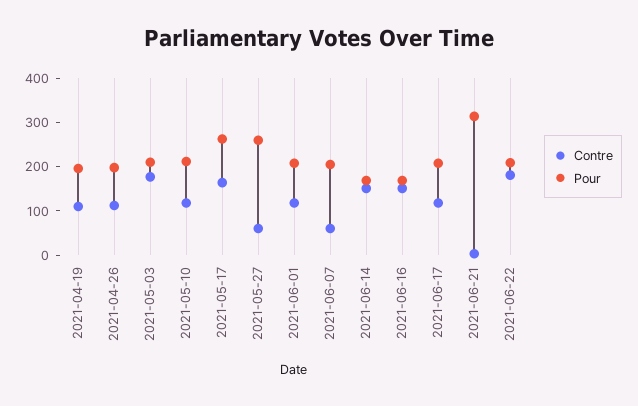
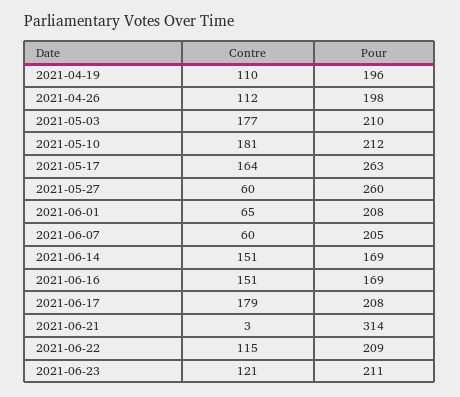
Contre, 2021-05-10: 120 -> 181
Contre, 2021-06-01: 120 -> 65
Contre, 2021-06-17: 120 -> 179
Contre, 2021-06-22: 180 -> 115
Contre, 2021-06-23: none -> 121
Pour, 2021-06-23: none -> 211

